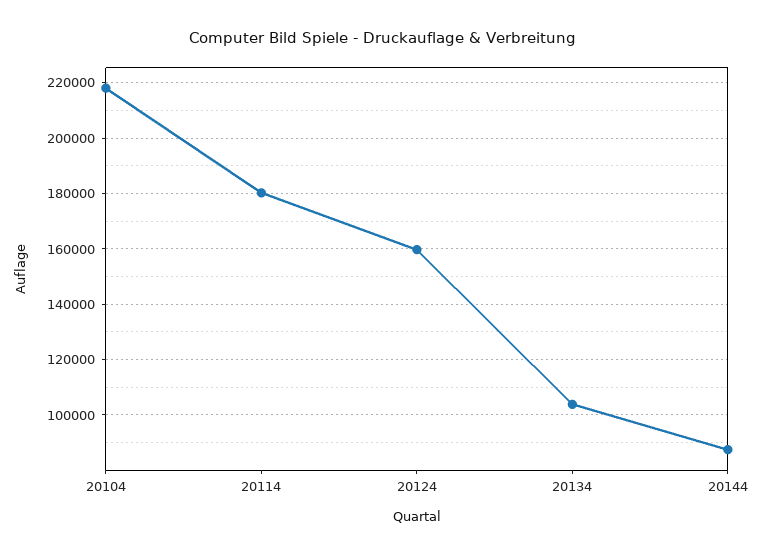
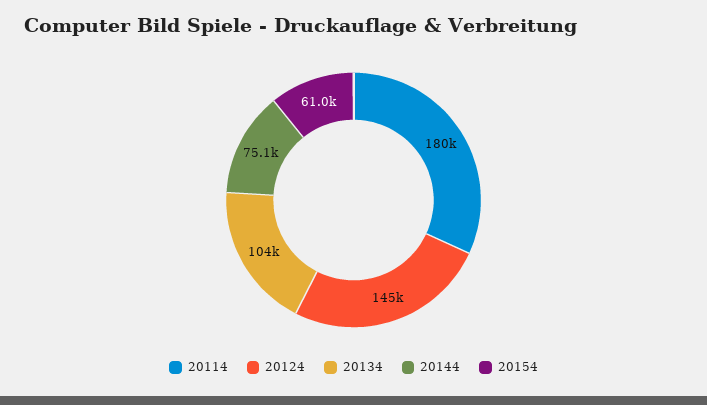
20104: 217500 -> none
20124: 160000 -> 145000
20144: 87500 -> 75100
20154: none -> 61000

